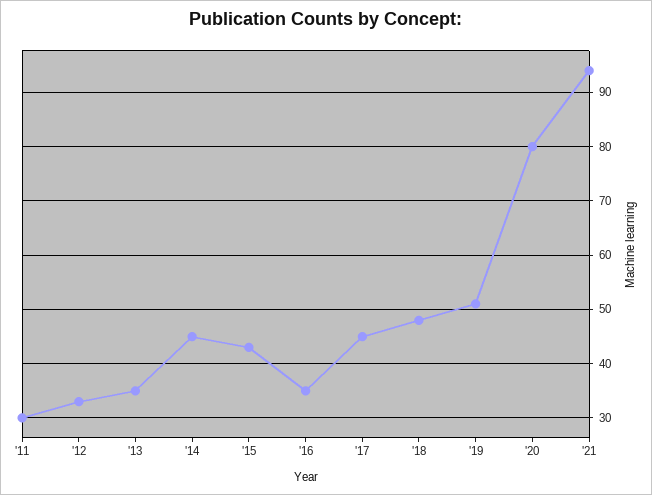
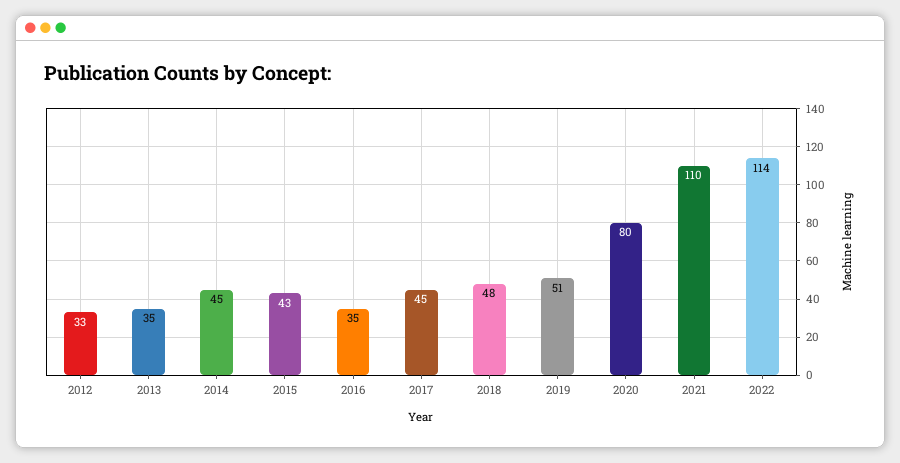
'11: 30 -> none
'21: 95 -> 110
2022: none -> 114

